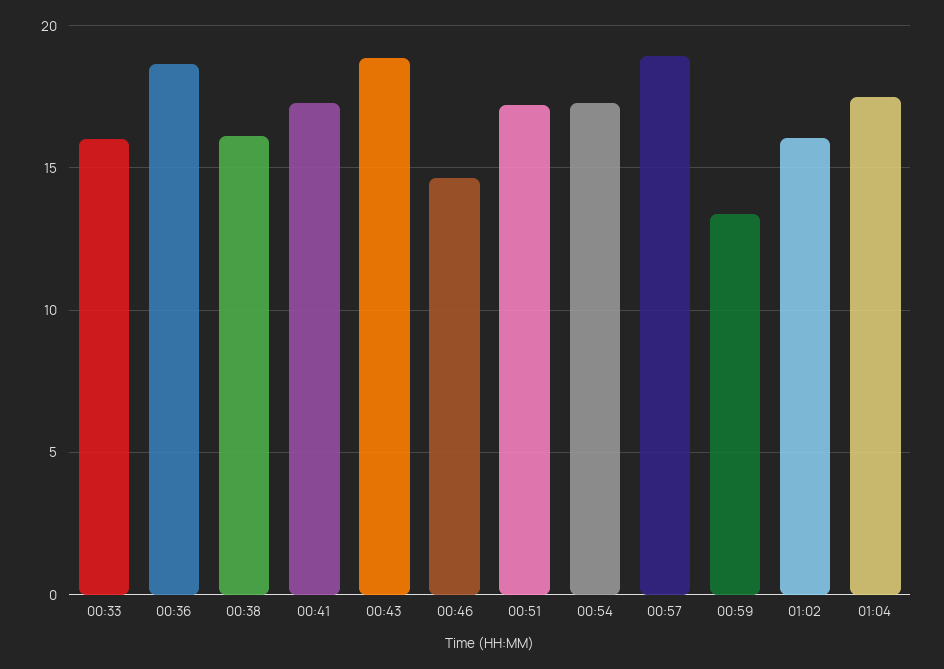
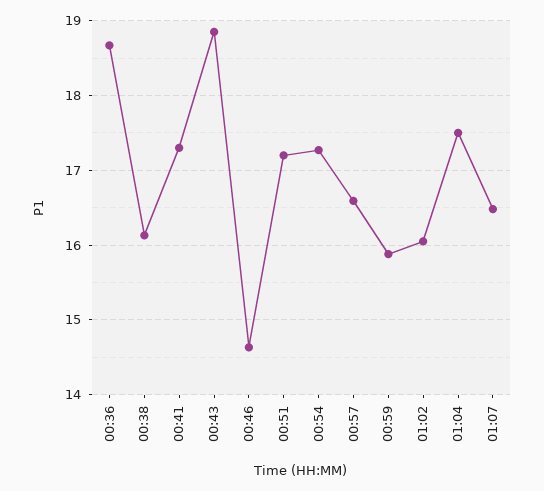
00:33: 16 -> none
00:57: 19 -> 16.6
00:59: 13.5 -> 15.9
01:07: none -> 16.5

